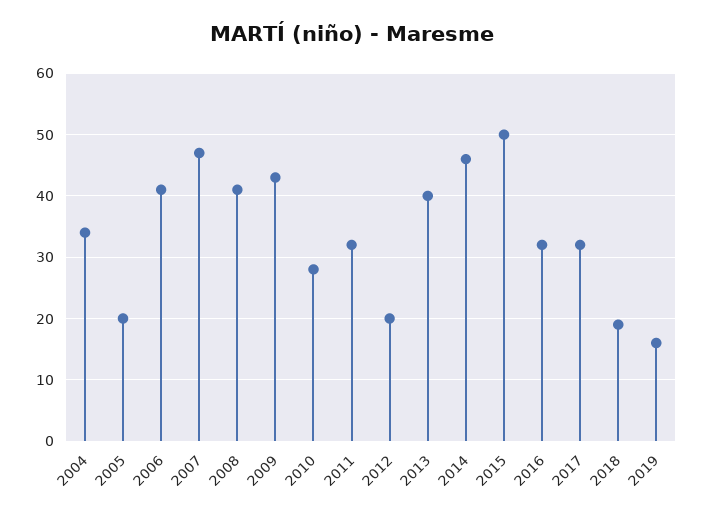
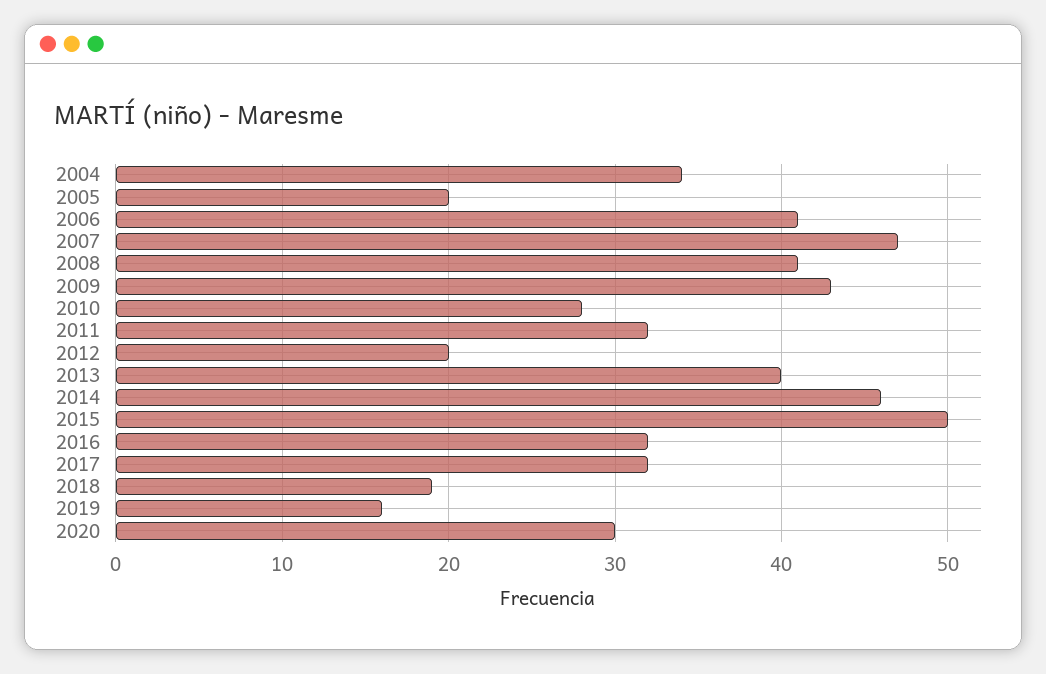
2020: none -> 30

